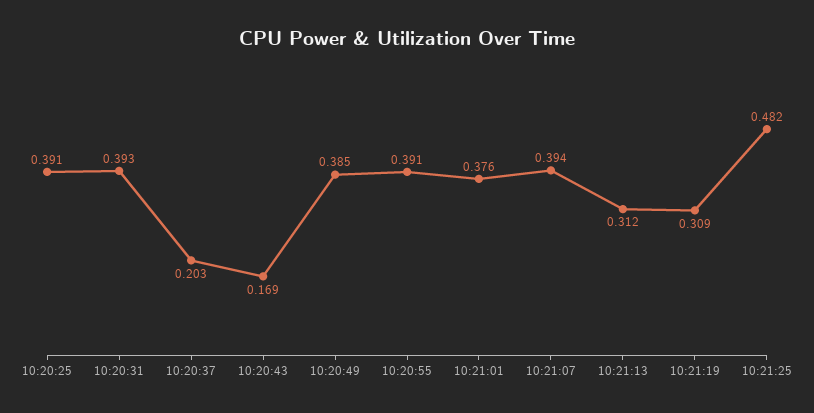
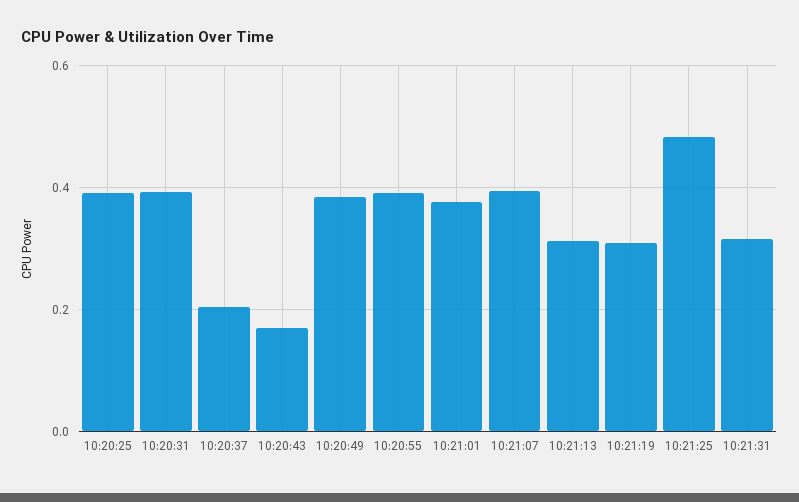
10:21:31: none -> 0.32

